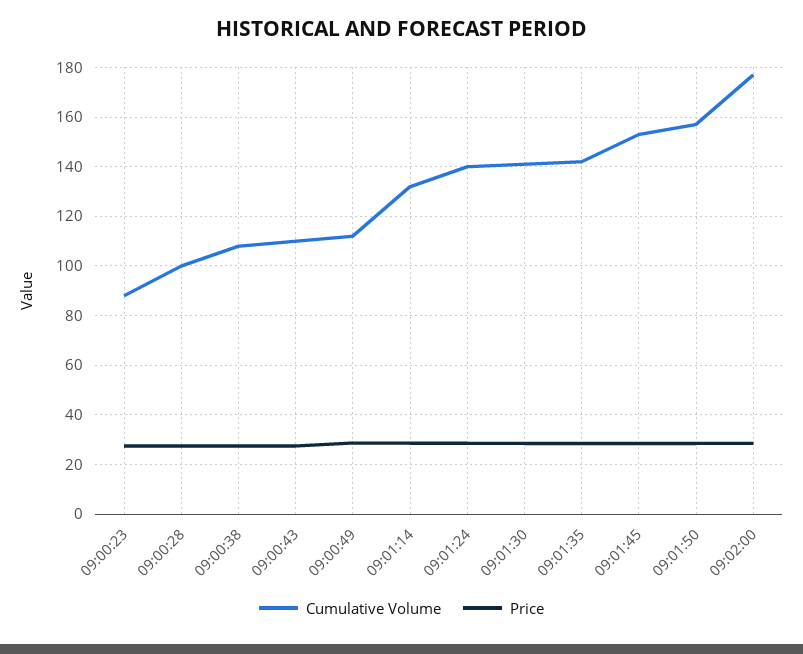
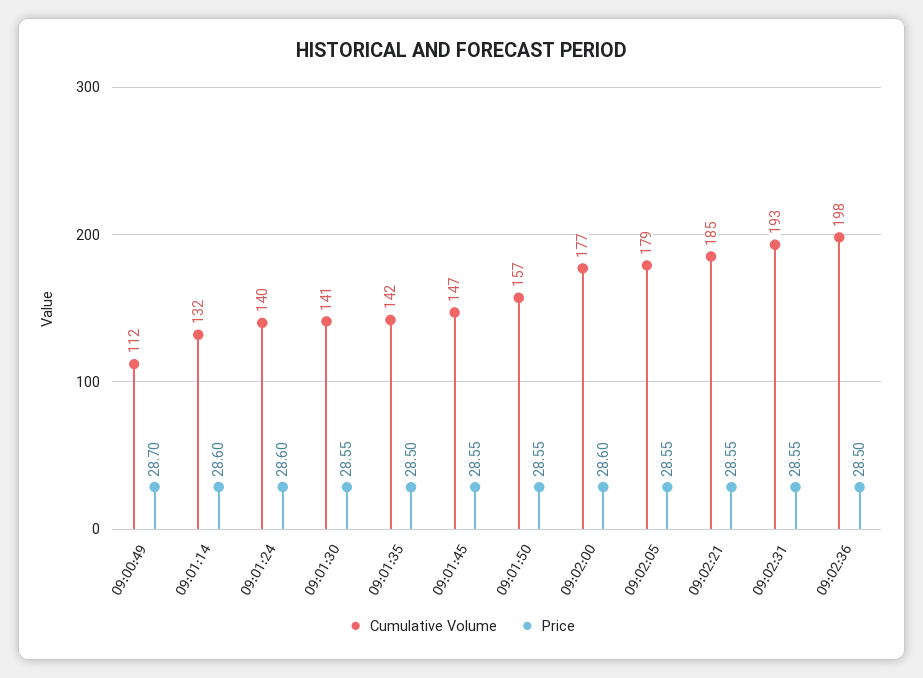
Cumulative Volume, 09:00:23: 87.5 -> none
Price, 09:00:23: 27.5 -> none
Cumulative Volume, 09:00:28: 100 -> none
Price, 09:00:28: 27.5 -> none
Cumulative Volume, 09:00:38: 107.5 -> none
Price, 09:00:38: 27.5 -> none
Cumulative Volume, 09:00:43: 110 -> none
Price, 09:00:43: 27.5 -> none
Cumulative Volume, 09:01:45: 152.5 -> 147
Cumulative Volume, 09:02:05: none -> 179
Price, 09:02:05: none -> 28.55
Cumulative Volume, 09:02:21: none -> 185
Price, 09:02:21: none -> 28.55
Cumulative Volume, 09:02:31: none -> 193
Price, 09:02:31: none -> 28.55
Cumulative Volume, 09:02:36: none -> 198
Price, 09:02:36: none -> 28.5

